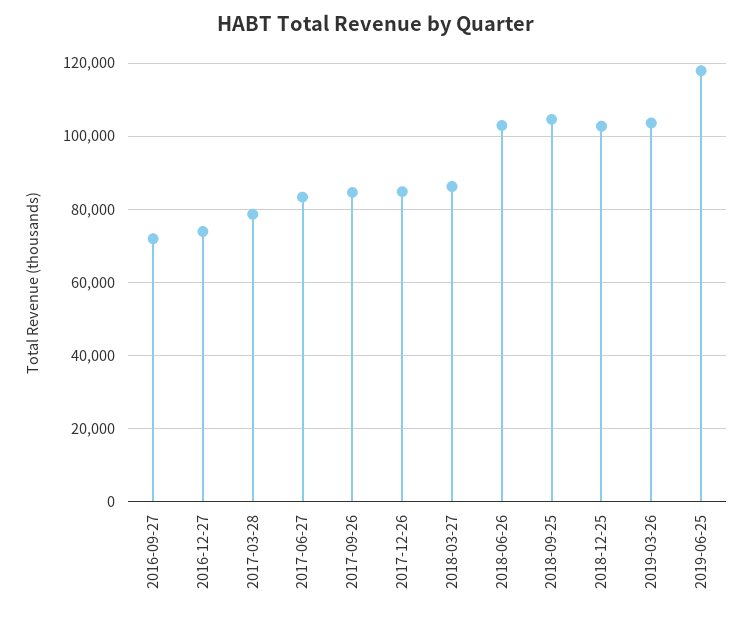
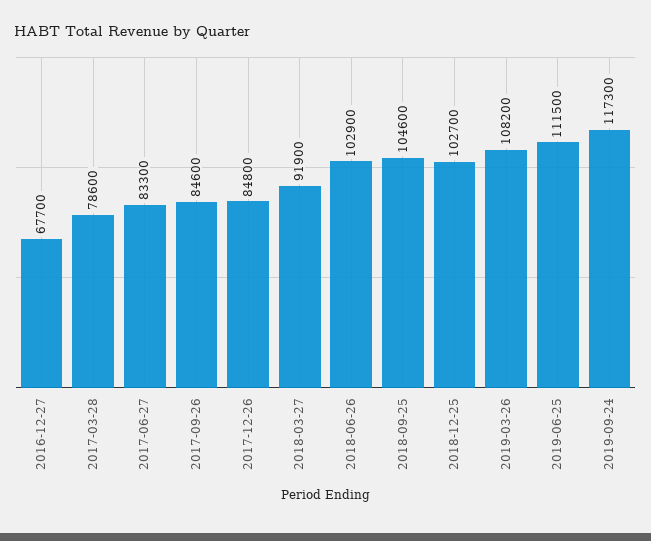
2016-09-27: 72000 -> none
2016-12-27: 74000 -> 67700
2018-03-27: 86000 -> 91900
2019-03-26: 104000 -> 108200
2019-06-25: 118000 -> 111500
2019-09-24: none -> 117300

